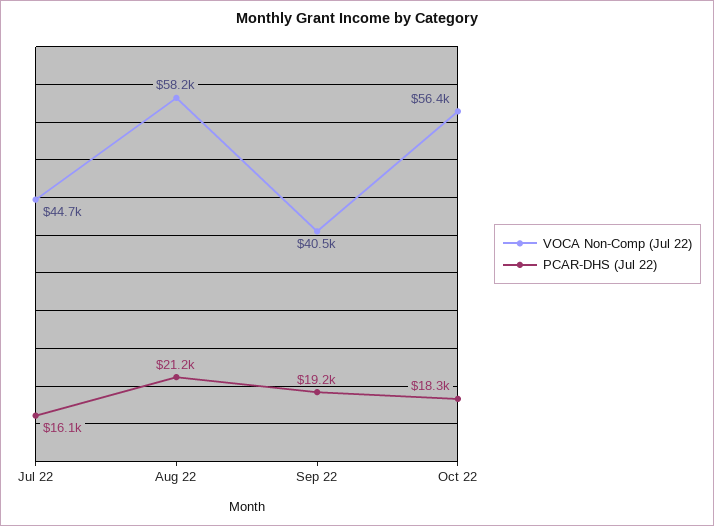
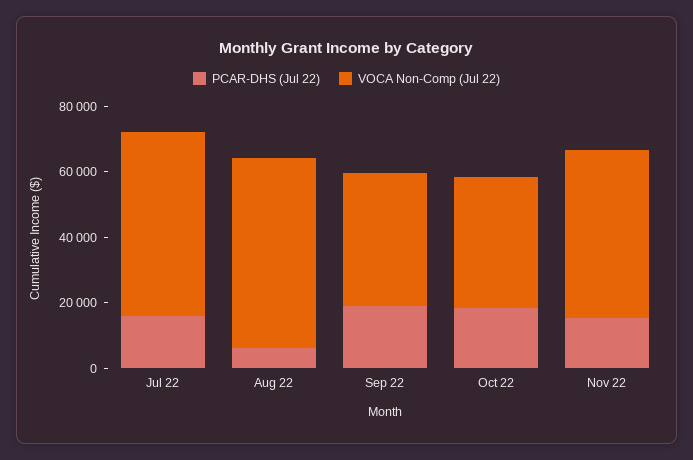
VOCA Non-Comp (Jul 22), Jul 22: 44700 -> 55000
PCAR-DHS (Jul 22), Aug 22: 21200 -> 5000
VOCA Non-Comp (Jul 22), Oct 22: 56400 -> 40000
PCAR-DHS (Jul 22), Nov 22: none -> 15000
VOCA Non-Comp (Jul 22), Nov 22: none -> 50000

